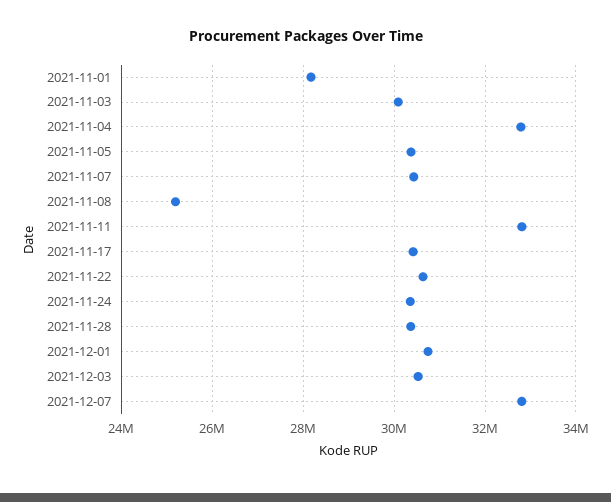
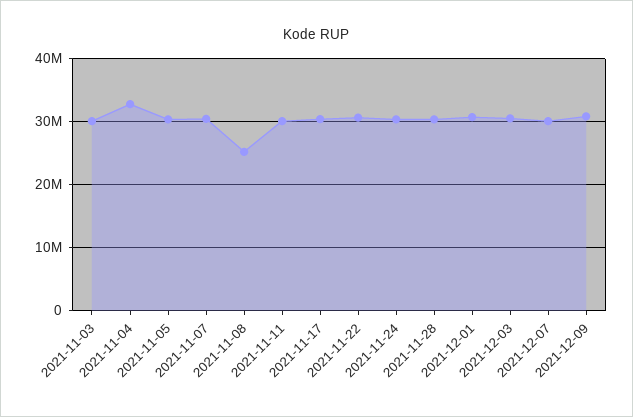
2021-11-01: 28200000 -> none
2021-11-11: 32800000 -> 30000000
2021-12-07: 32800000 -> 30000000
2021-12-09: none -> 31000000

